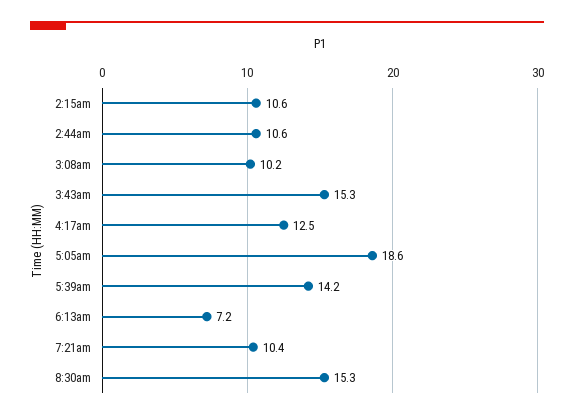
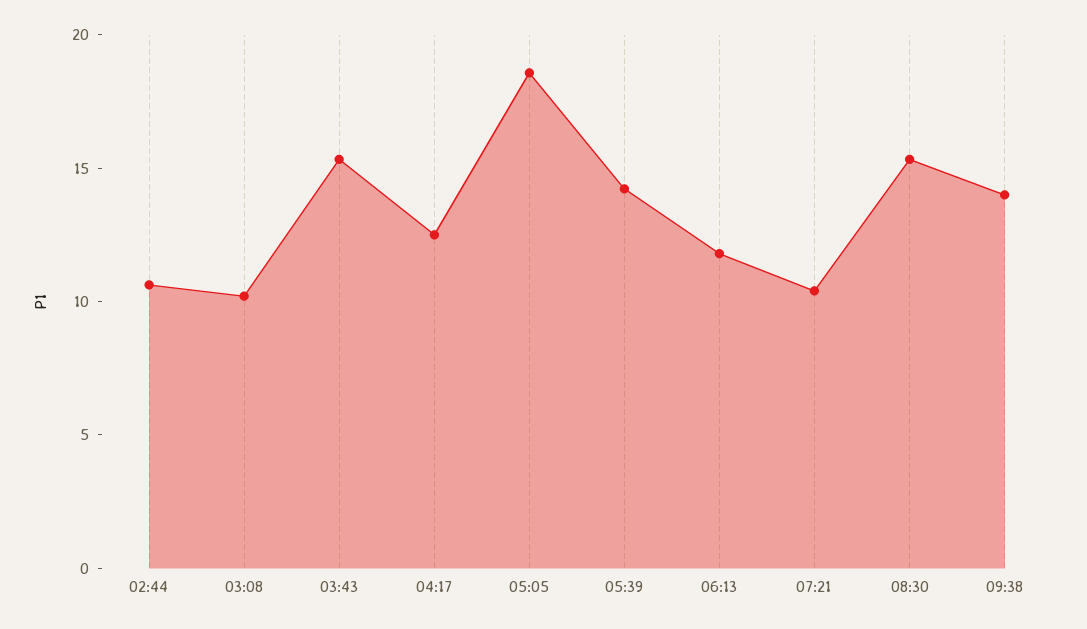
2:15am: 10.6 -> none
6:13am: 7.2 -> 12
09:38: none -> 14

